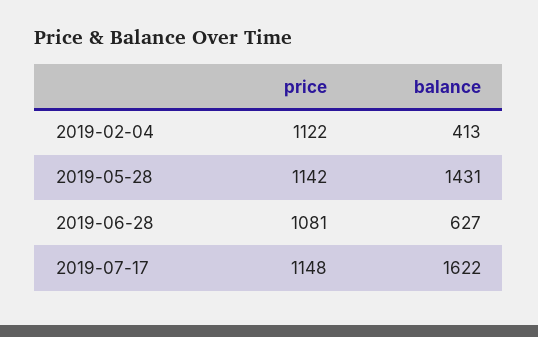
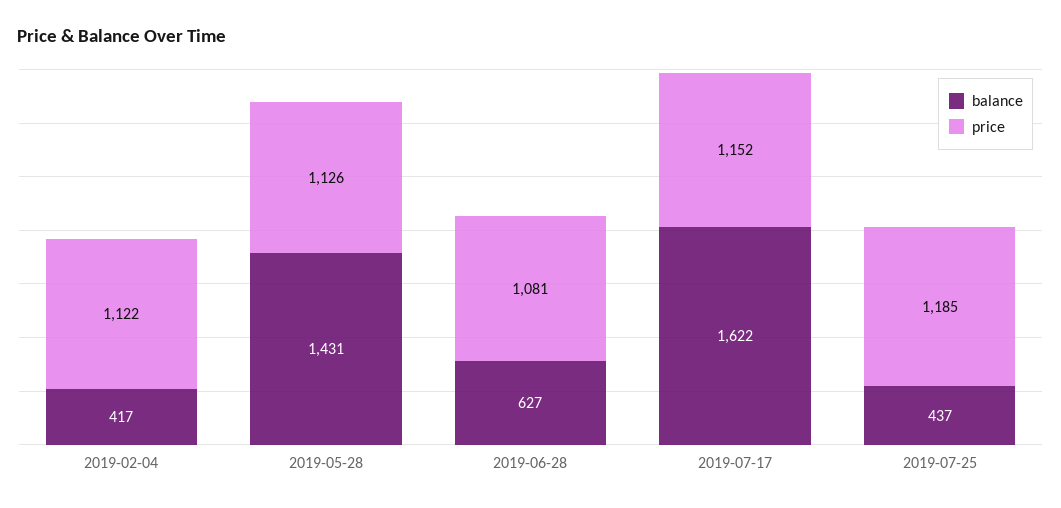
balance, 2019-02-04: 413 -> 417
price, 2019-05-28: 1142 -> 1126
price, 2019-07-17: 1148 -> 1152
balance, 2019-07-25: none -> 437
price, 2019-07-25: none -> 1185

